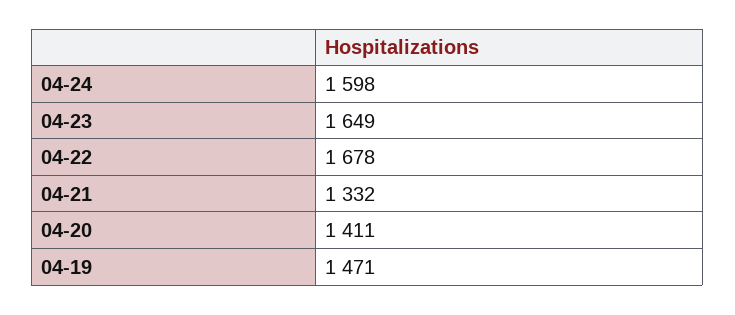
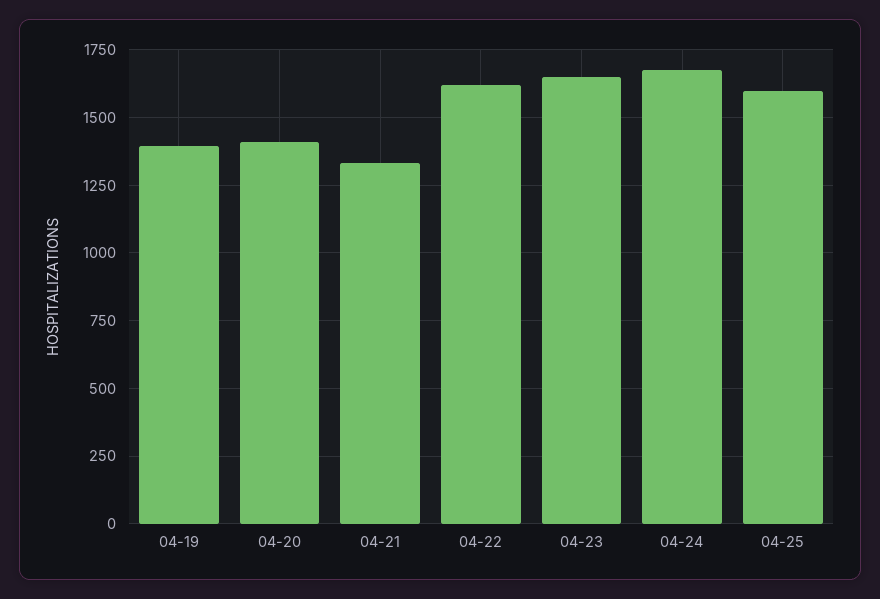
04-24: 1598 -> 1675
04-22: 1678 -> 1625
04-19: 1471 -> 1400
04-25: none -> 1600

